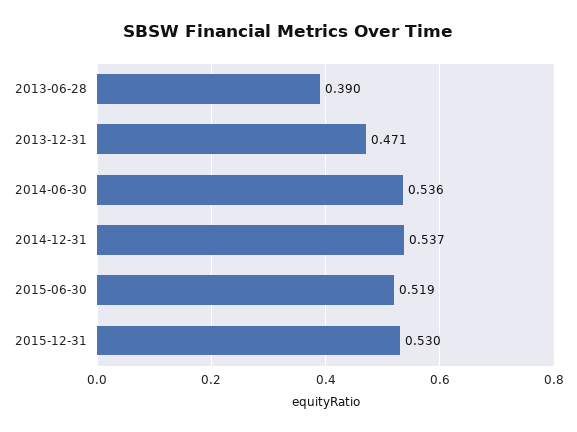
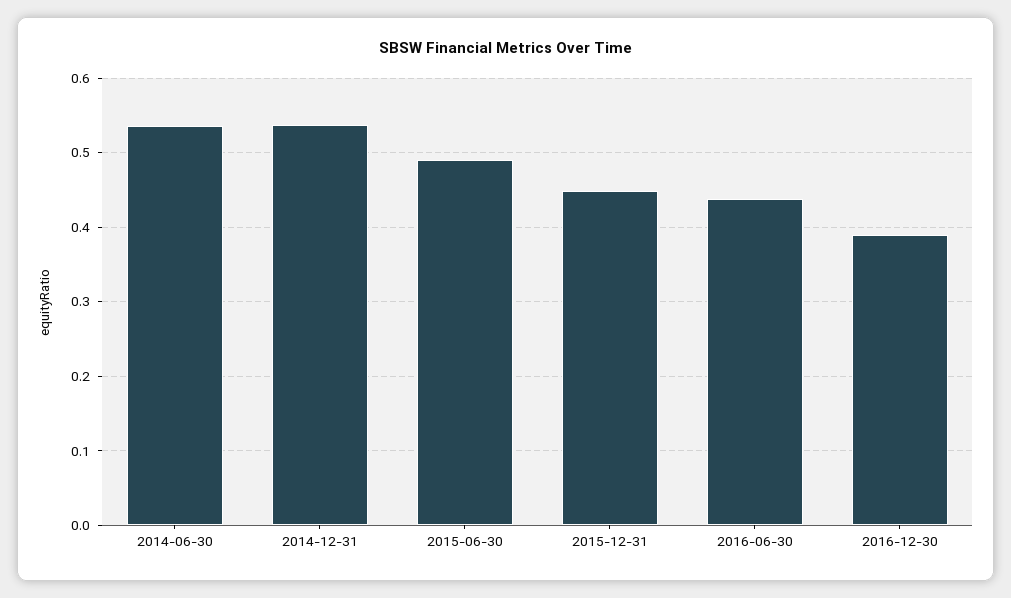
2013-06-28: 0.39 -> none
2013-12-31: 0.471 -> none
2015-06-30: 0.519 -> 0.49
2015-12-31: 0.53 -> 0.45
2016-06-30: none -> 0.44
2016-12-30: none -> 0.39

